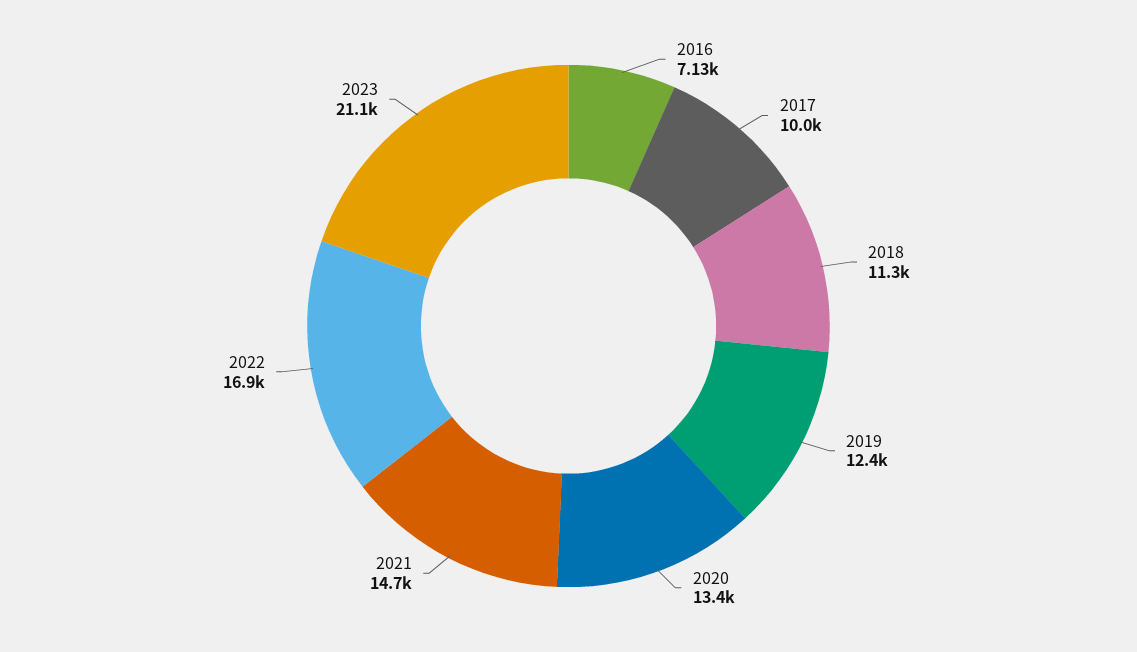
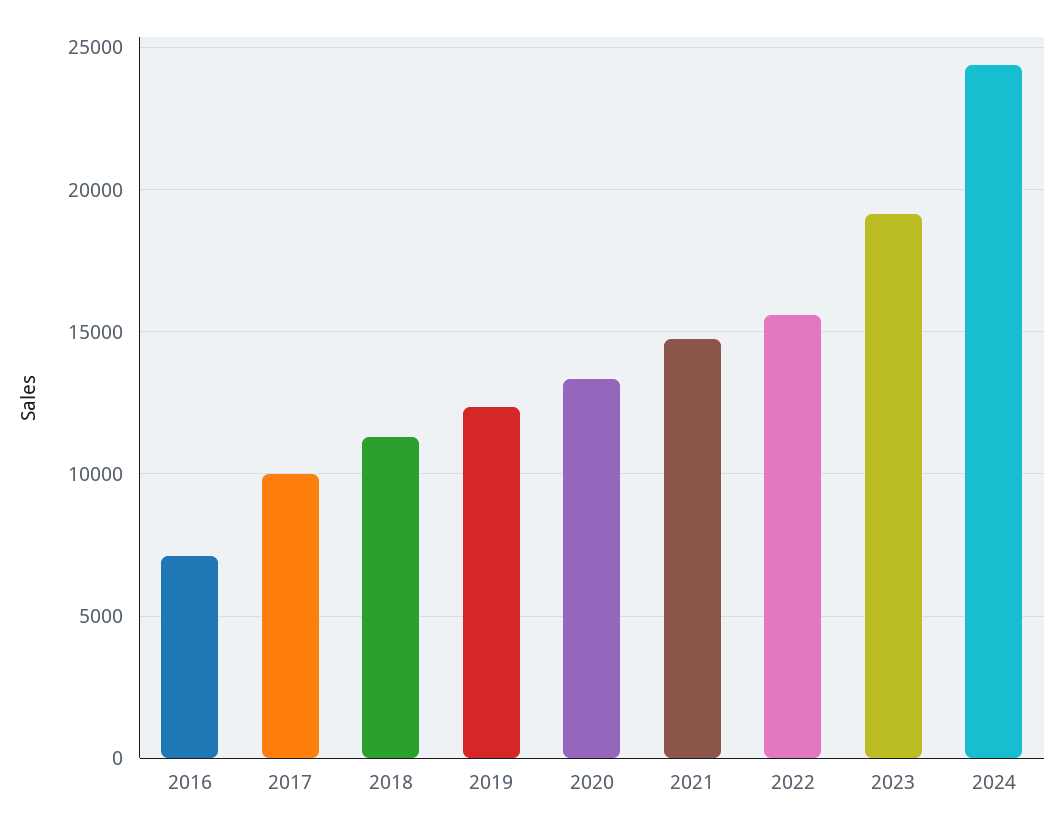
2022: 16900 -> 15500
2023: 21100 -> 19000
2024: none -> 24500

